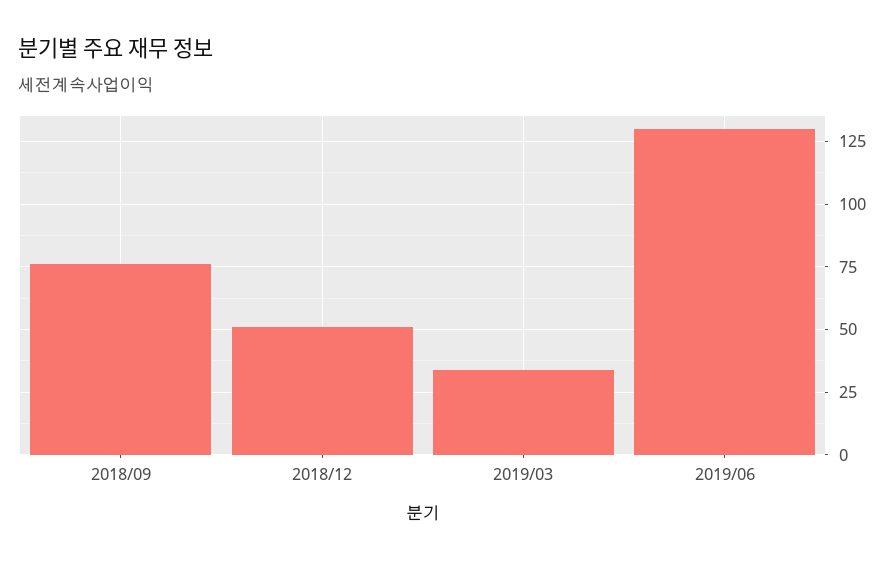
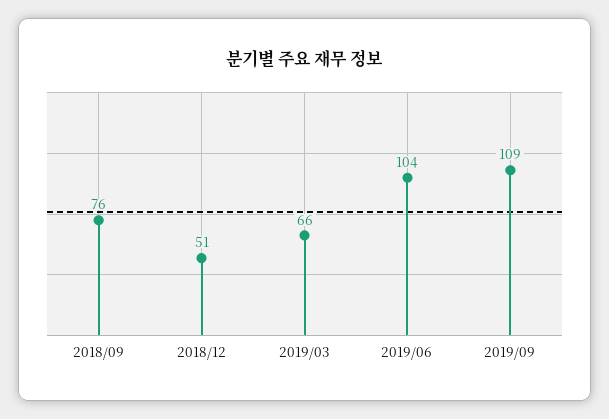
2019/03: 35 -> 66
2019/06: 130 -> 104
2019/09: none -> 109

